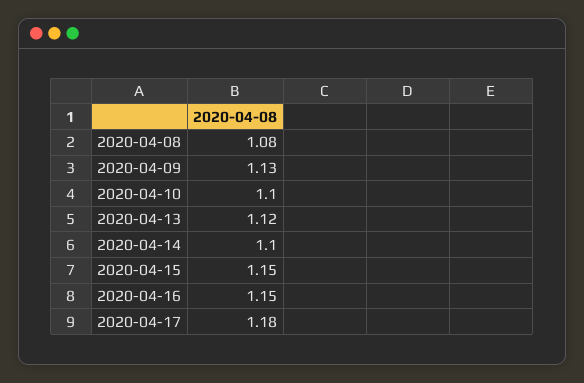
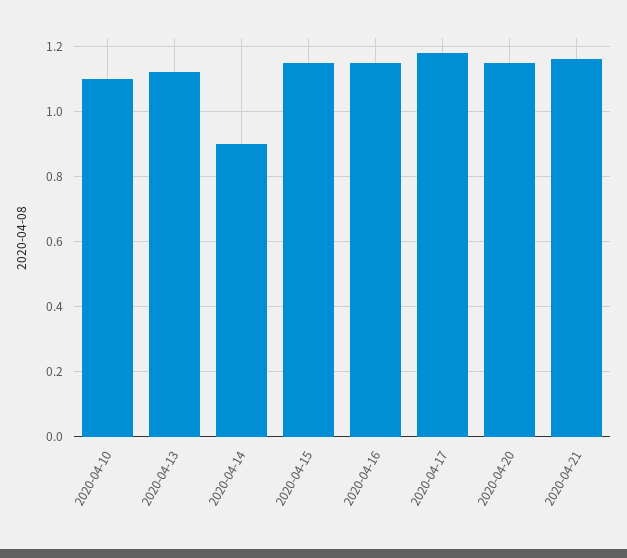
2020-04-08: 1.08 -> none
2020-04-09: 1.13 -> none
2020-04-14: 1.1 -> 0.9
2020-04-20: none -> 1.15
2020-04-21: none -> 1.15

